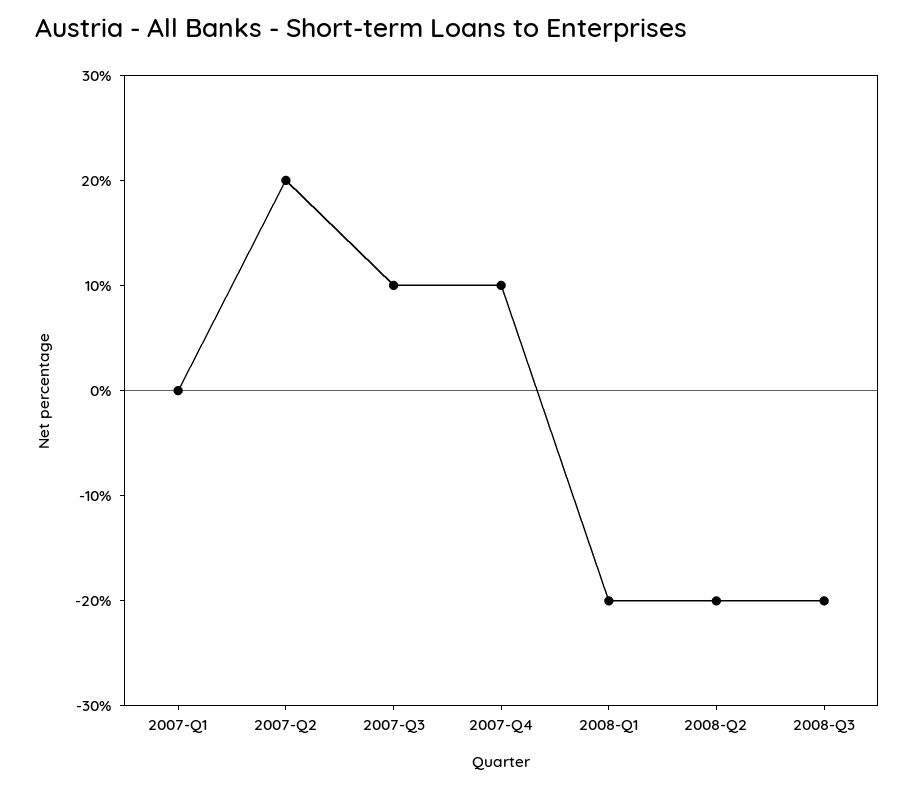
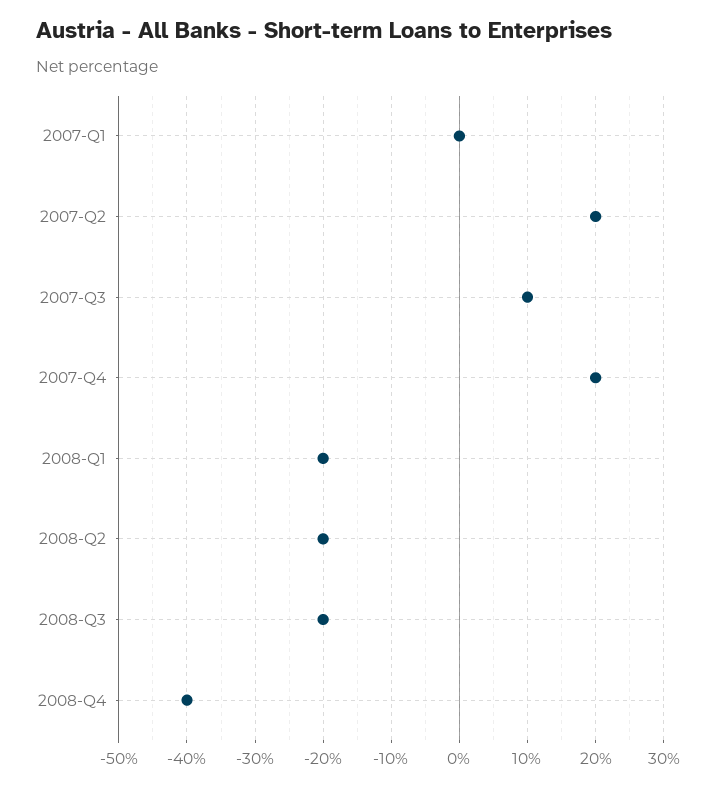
2007-Q4: 10 -> 20
2008-Q4: none -> -40

